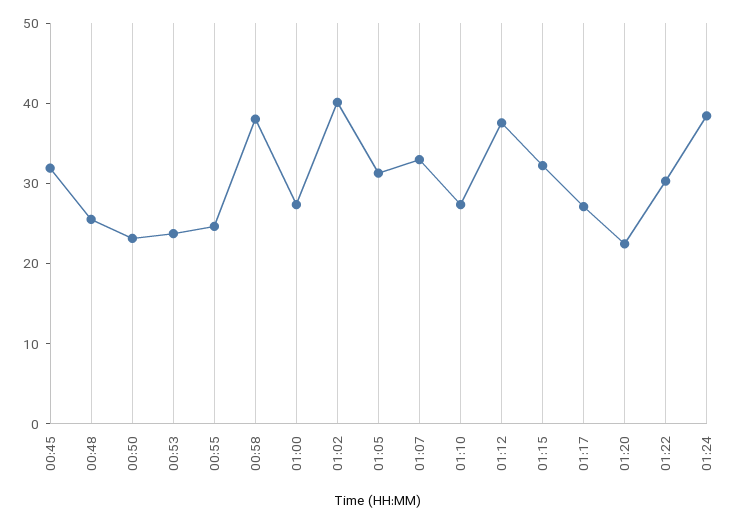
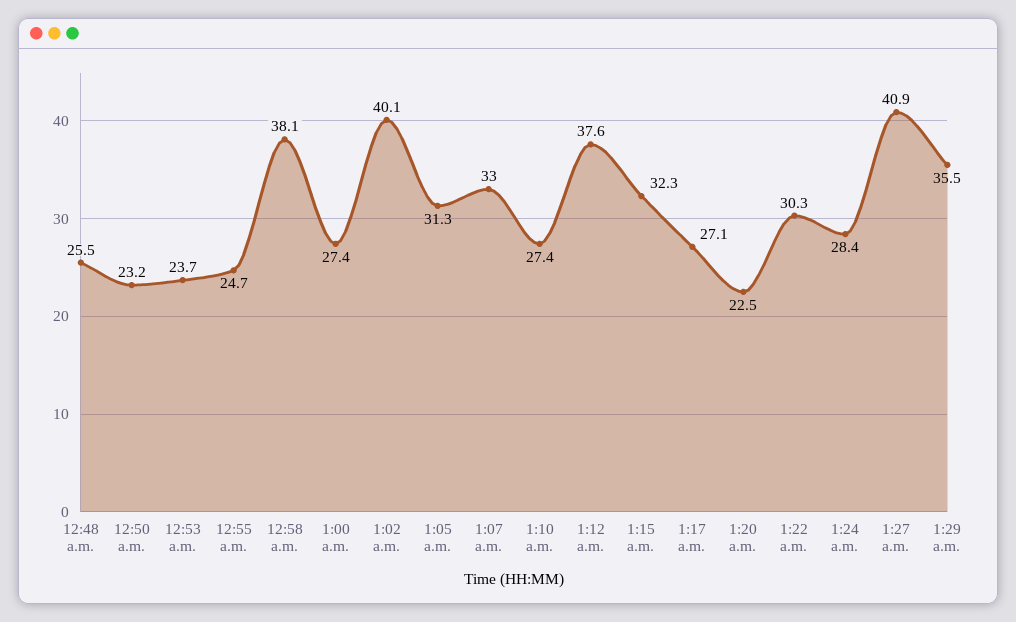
00:45: 32 -> none
01:24: 38 -> 28.4
1:27 a.m.: none -> 40.9
1:29 a.m.: none -> 35.5

